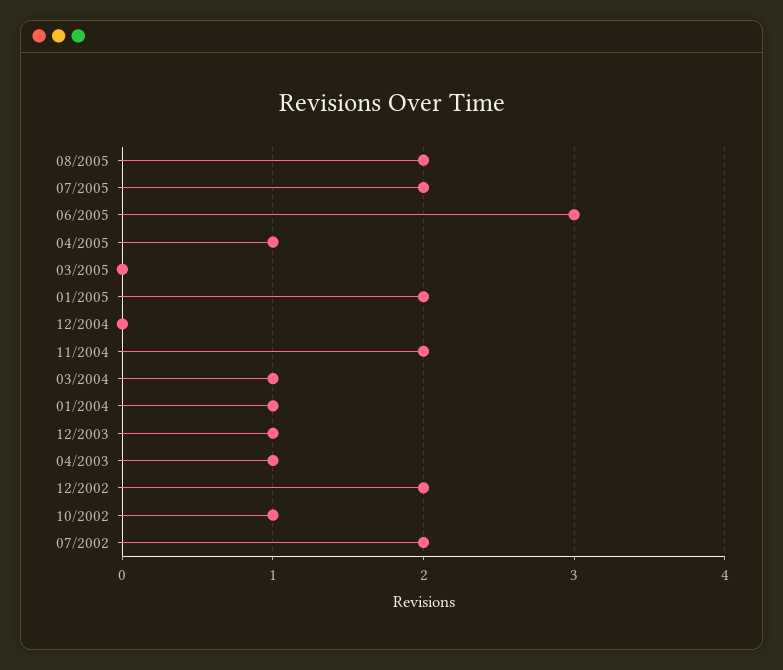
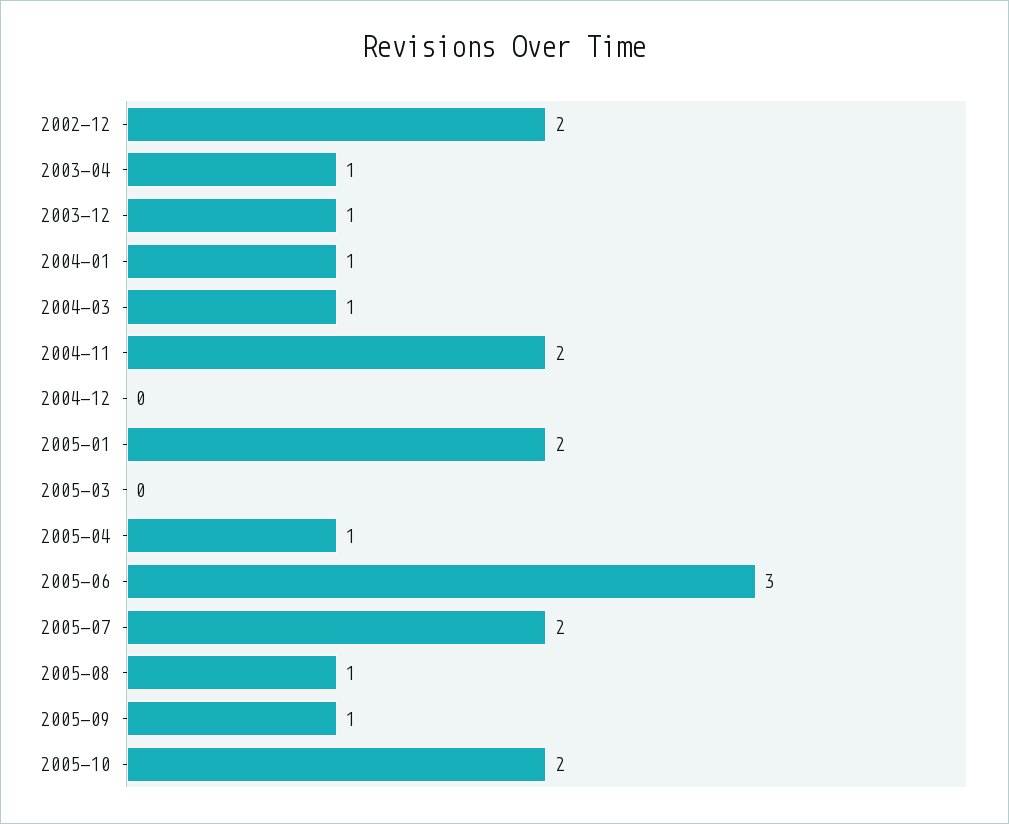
08/2005: 2 -> 1
10/2002: 1 -> none
07/2002: 2 -> none
2005-09: none -> 1
2005-10: none -> 2

